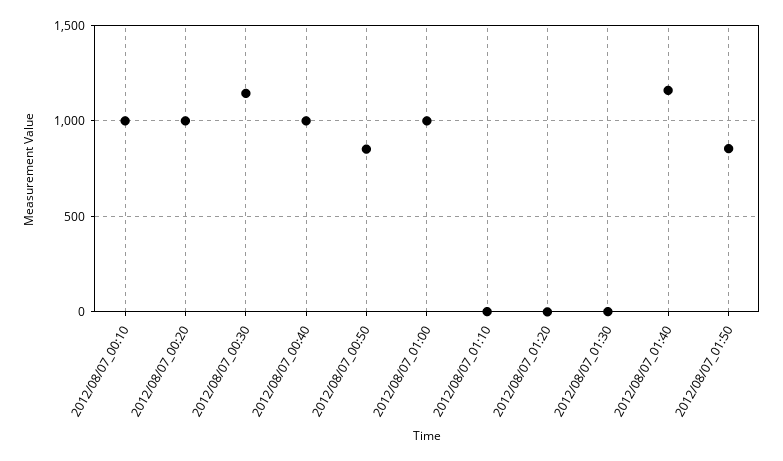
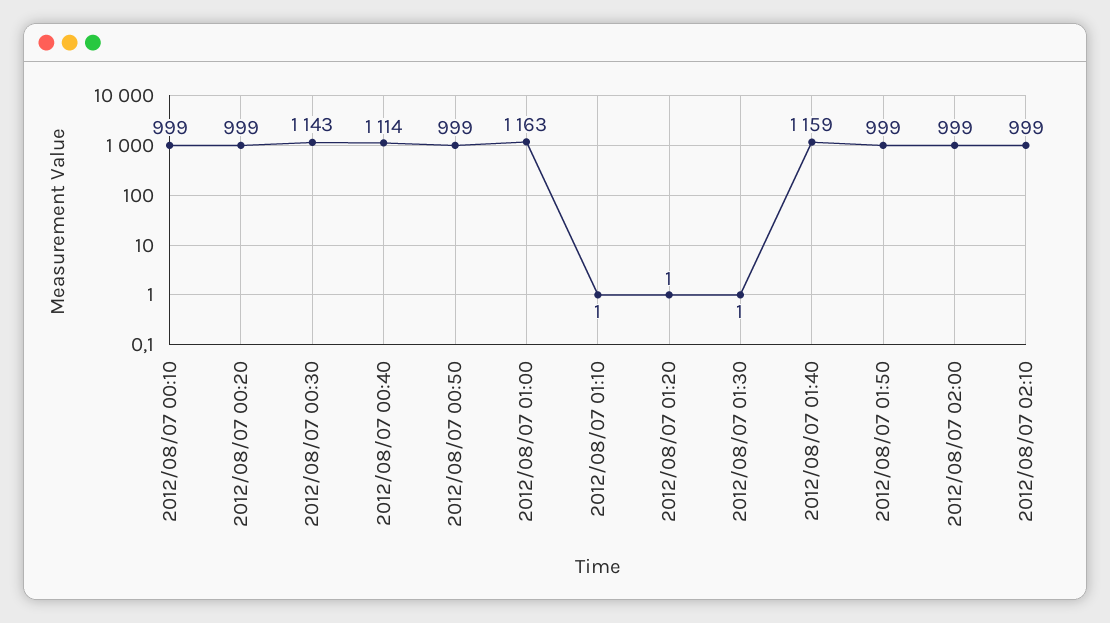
2012/08/07_00:40: 1000 -> 1114
2012/08/07_00:50: 850 -> 999
2012/08/07_01:00: 1000 -> 1163
2012/08/07_01:50: 850 -> 999
2012/08/07 02:00: none -> 999
2012/08/07 02:10: none -> 999

